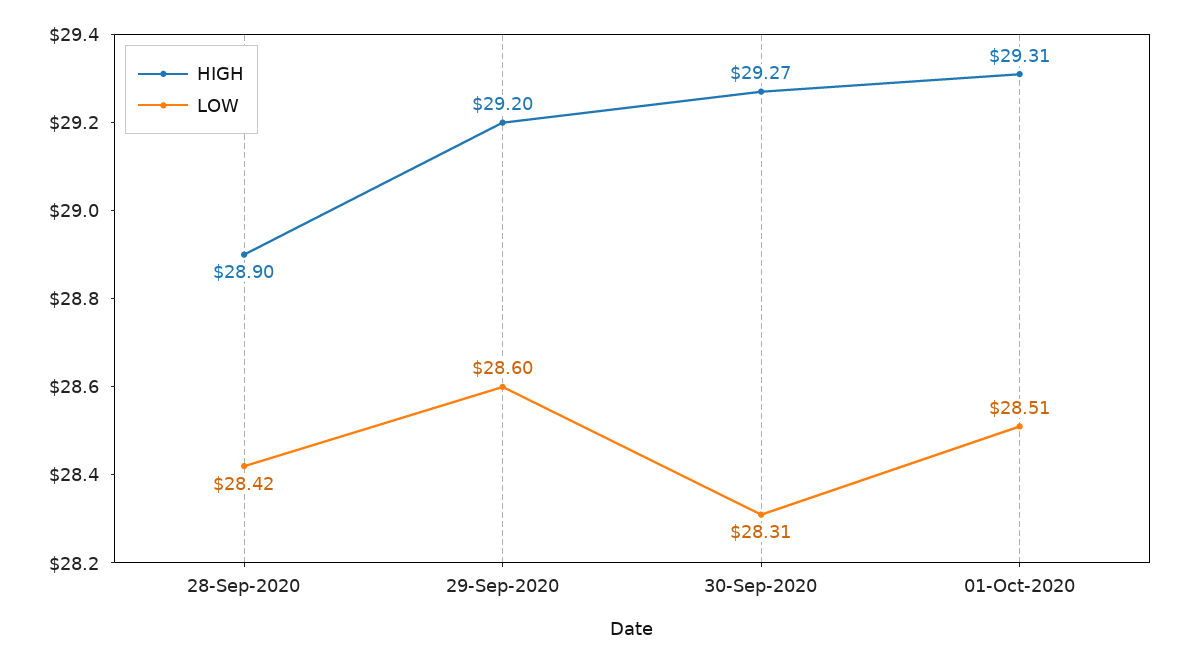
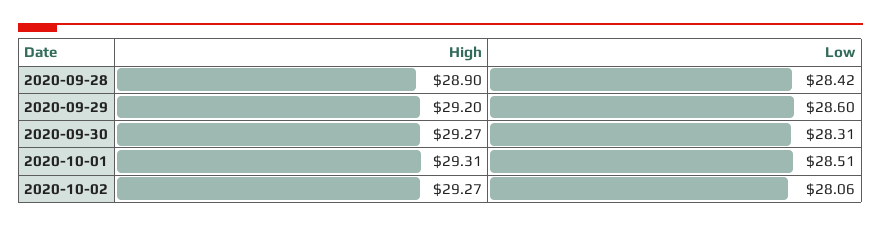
HIGH, 2020-10-02: none -> 29.27
LOW, 2020-10-02: none -> 28.06

